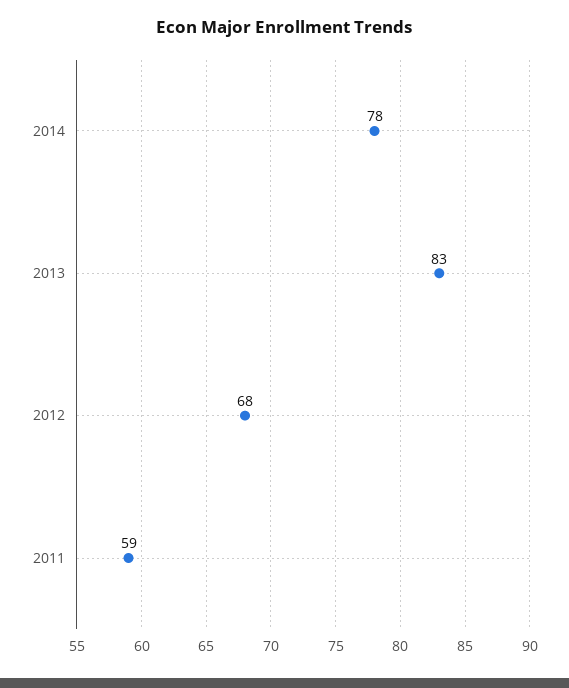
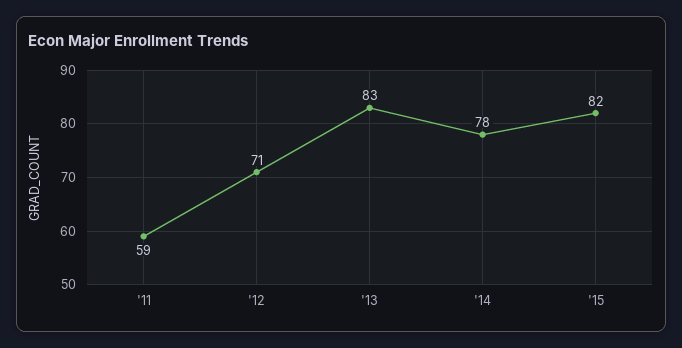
2012: 68 -> 71
'15: none -> 82

